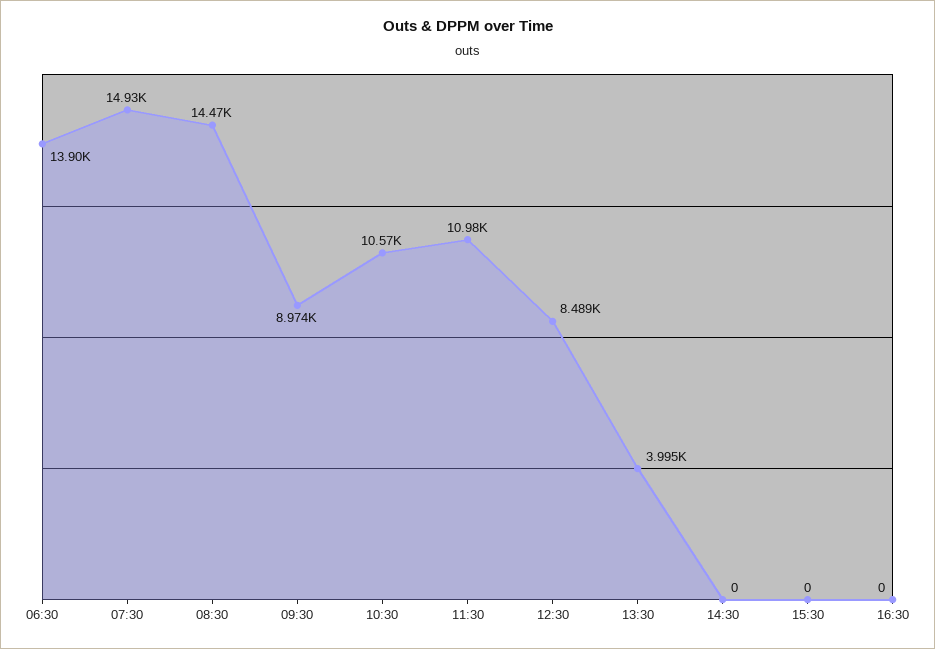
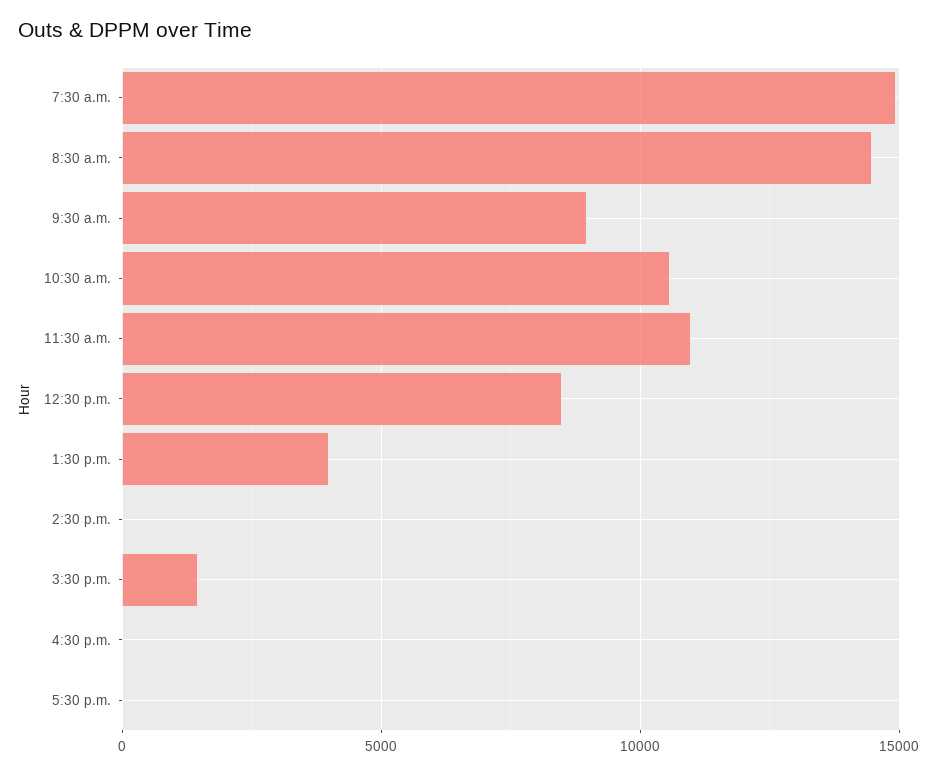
06:30: 13900 -> none
15:30: 0 -> 1500
5:30 p.m.: none -> 0

